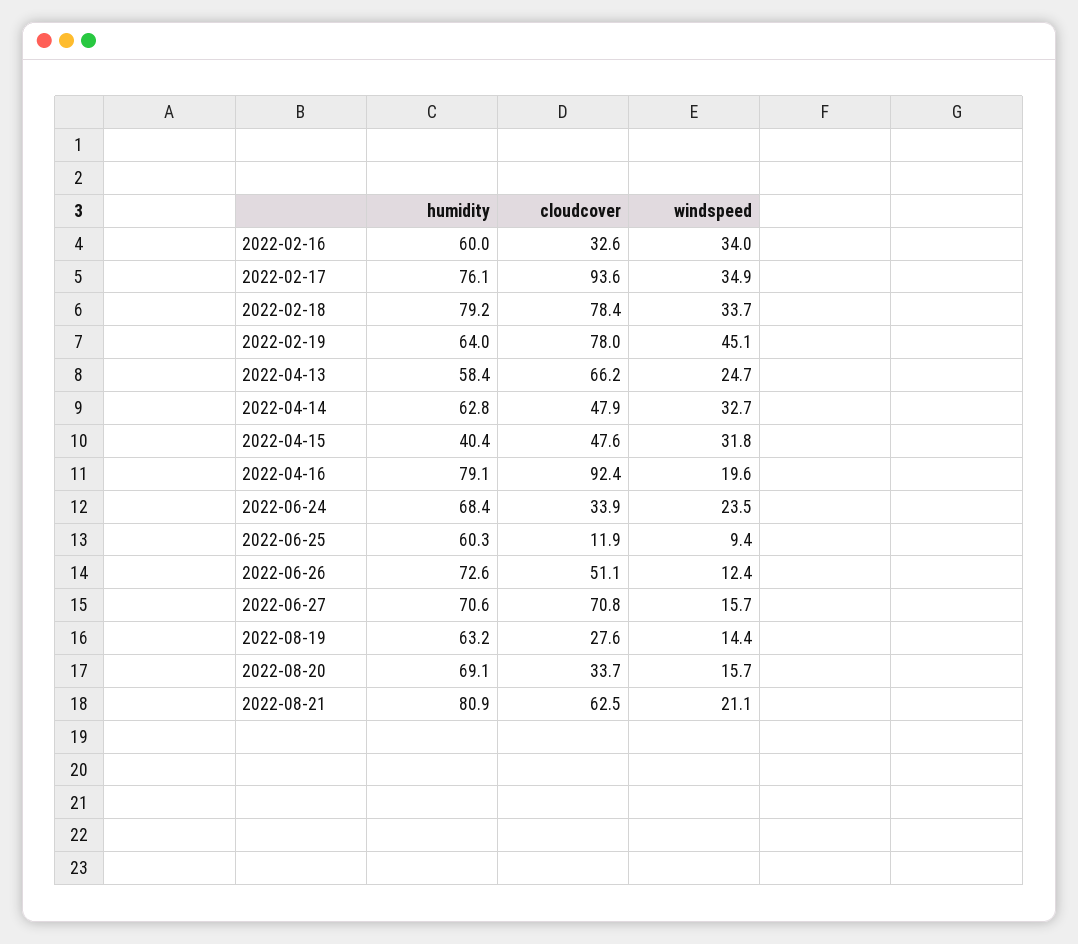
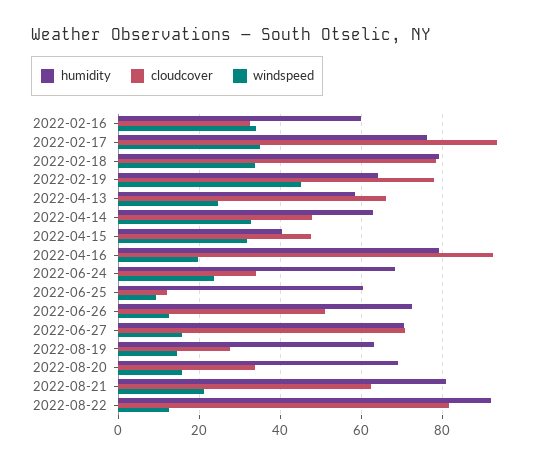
humidity, 2022-08-22: none -> 92
cloudcover, 2022-08-22: none -> 82
windspeed, 2022-08-22: none -> 12

